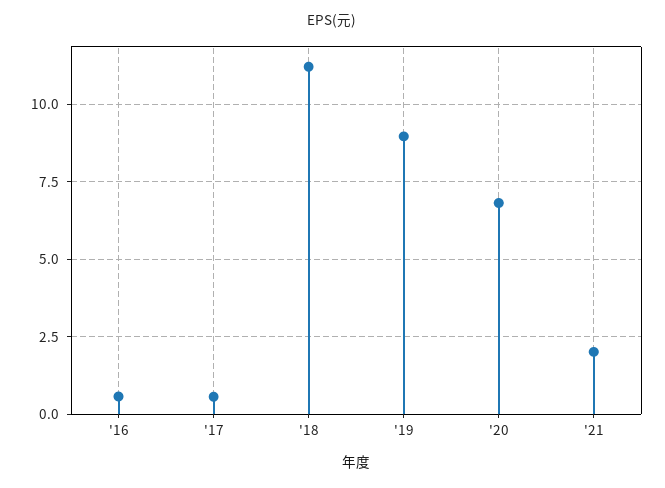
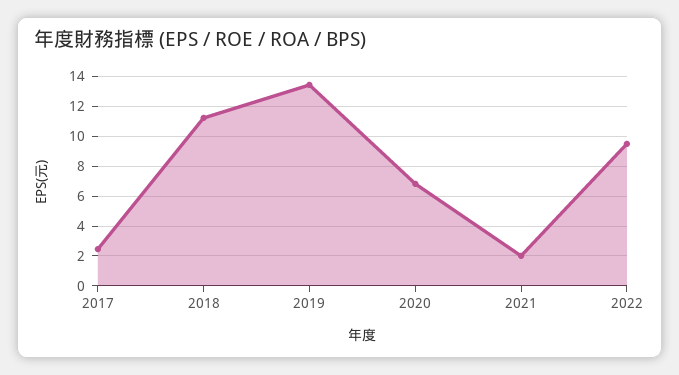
'16: 0.5 -> none
'17: 0.5 -> 2.5
'19: 9 -> 13.5
2022: none -> 9.5

